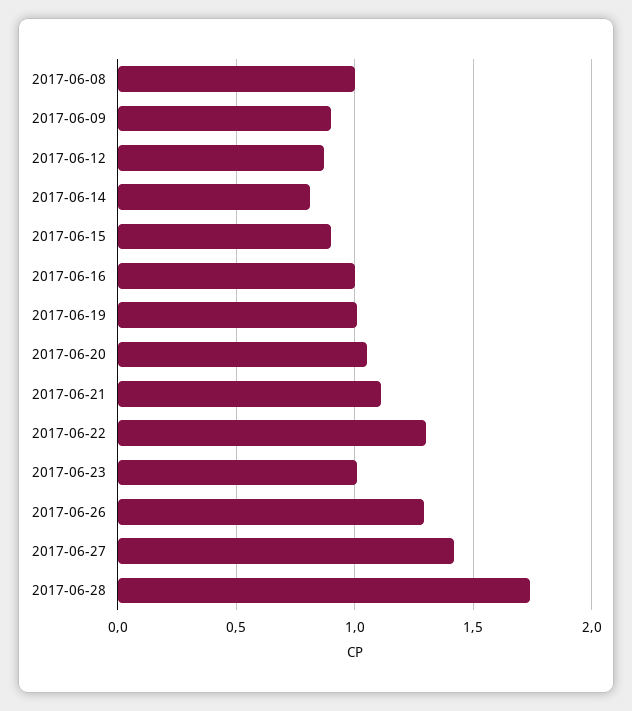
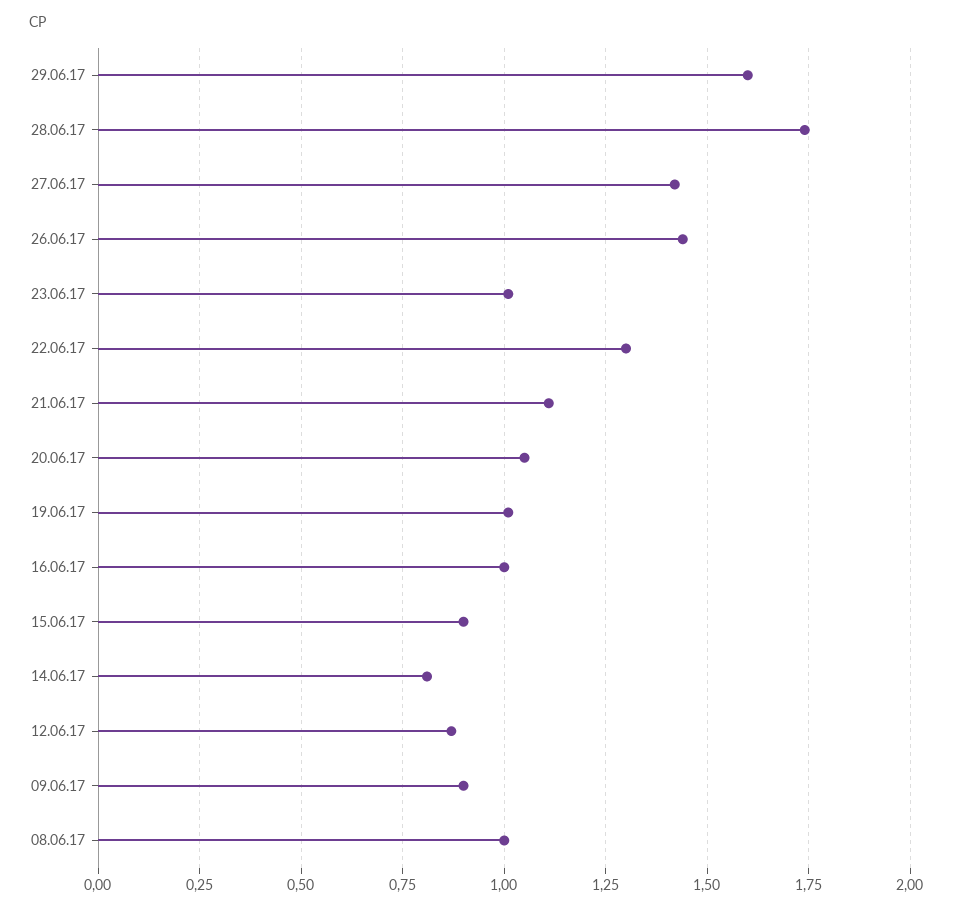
2017-06-26: 1.3 -> 1.45
29.06.17: none -> 1.6

